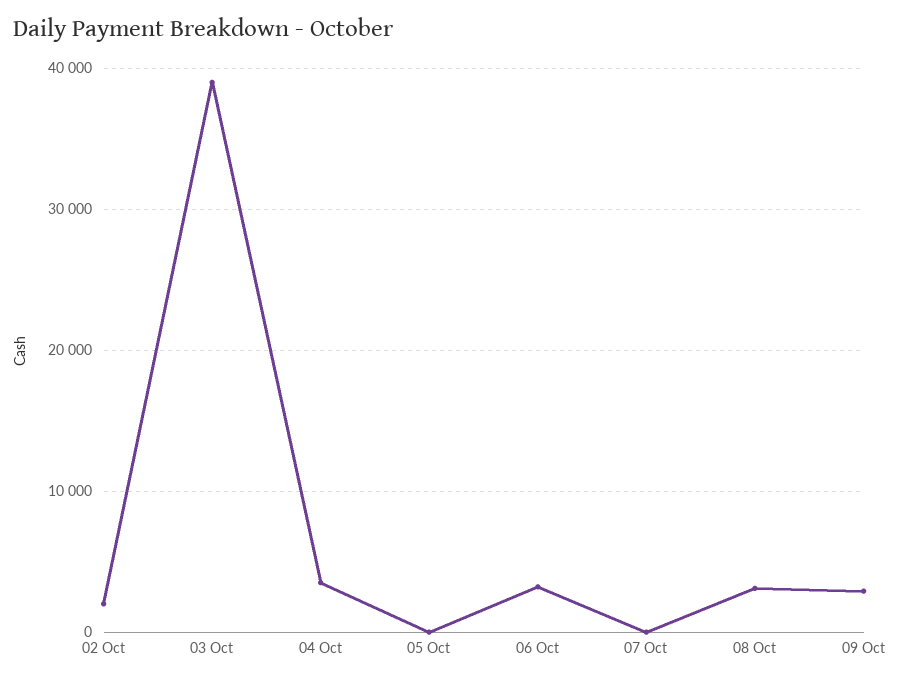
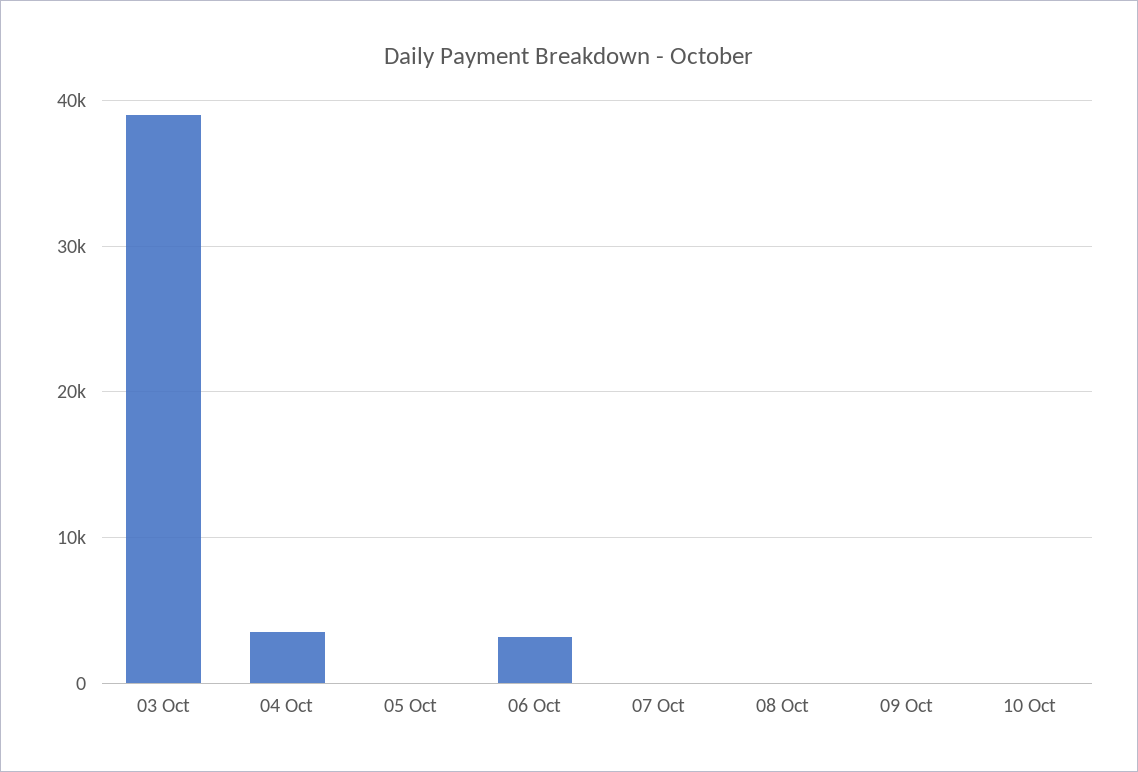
02 Oct: 2000 -> none
08 Oct: 3000 -> 0
09 Oct: 3000 -> 0
10 Oct: none -> 0

